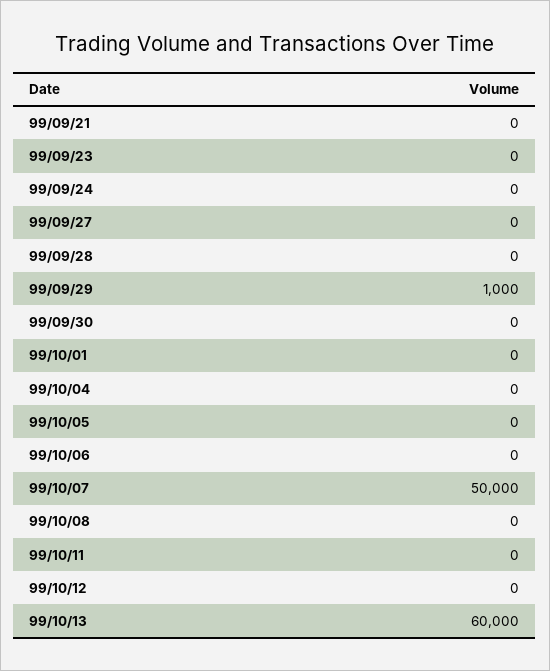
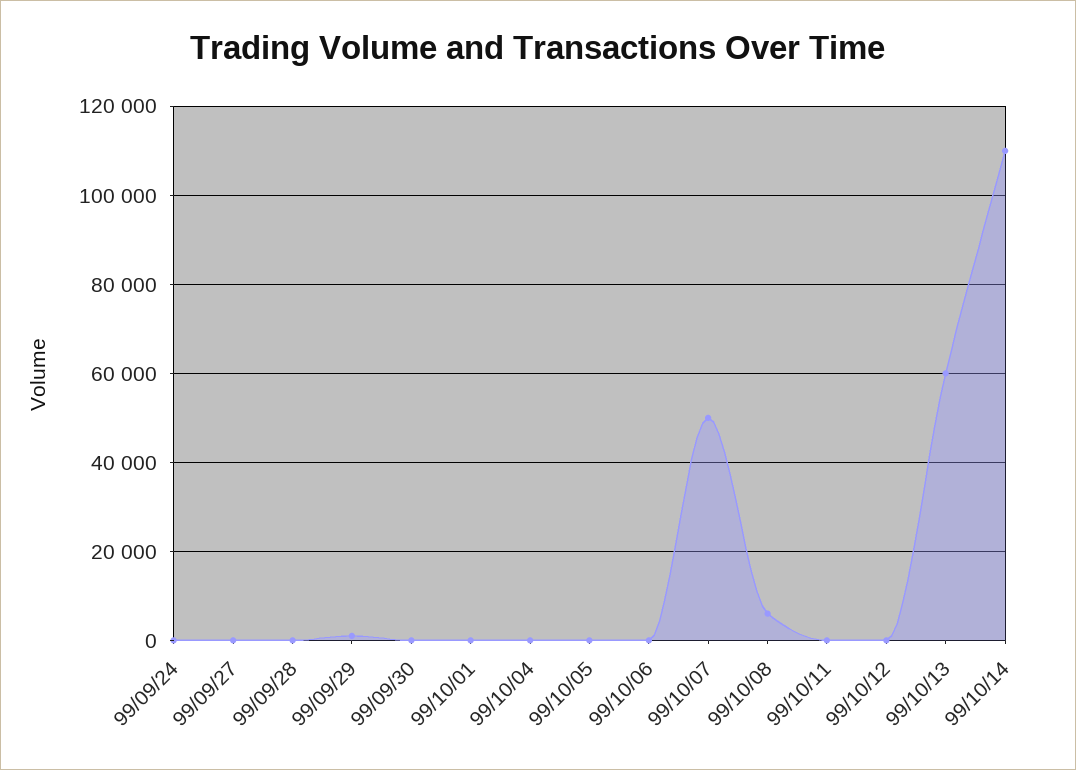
99/09/21: 0 -> none
99/09/23: 0 -> none
99/10/08: 0 -> 6000
99/10/14: none -> 110000

